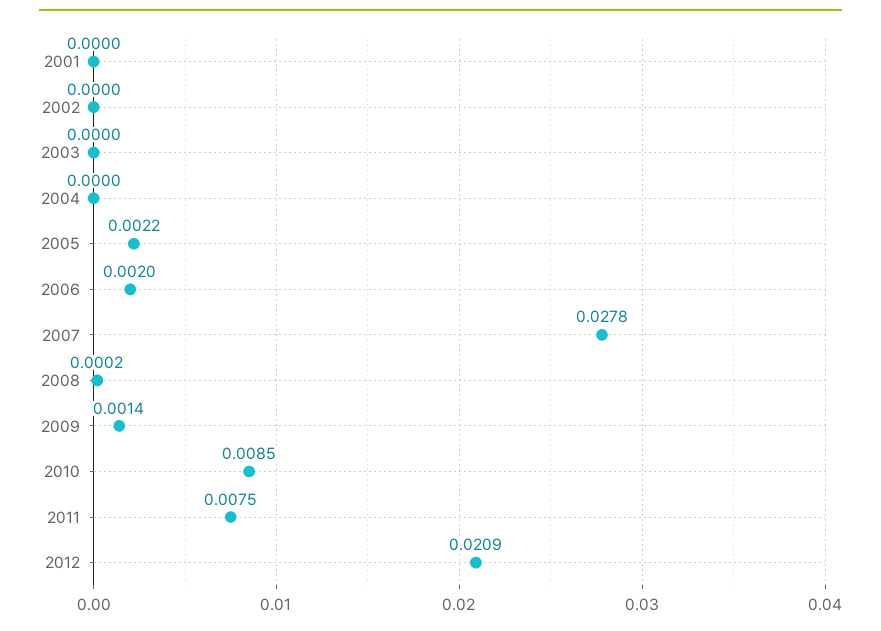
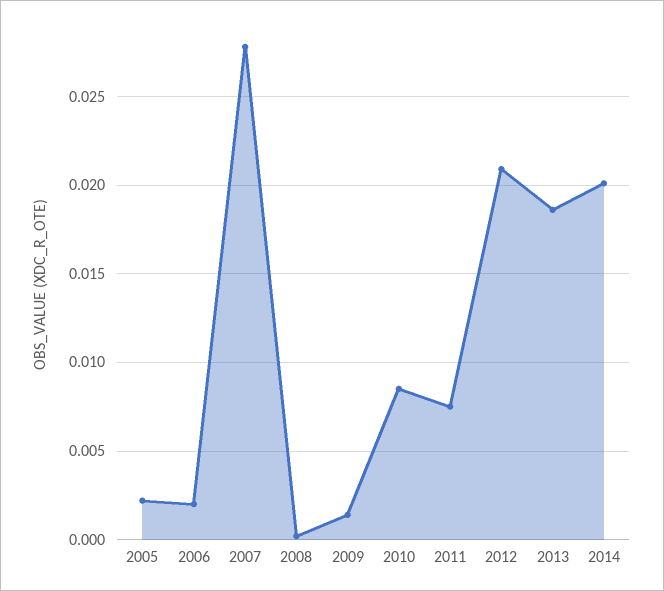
2001: 0 -> none
2002: 0 -> none
2003: 0 -> none
2004: 0 -> none
2013: none -> 0.0185
2014: none -> 0.02

